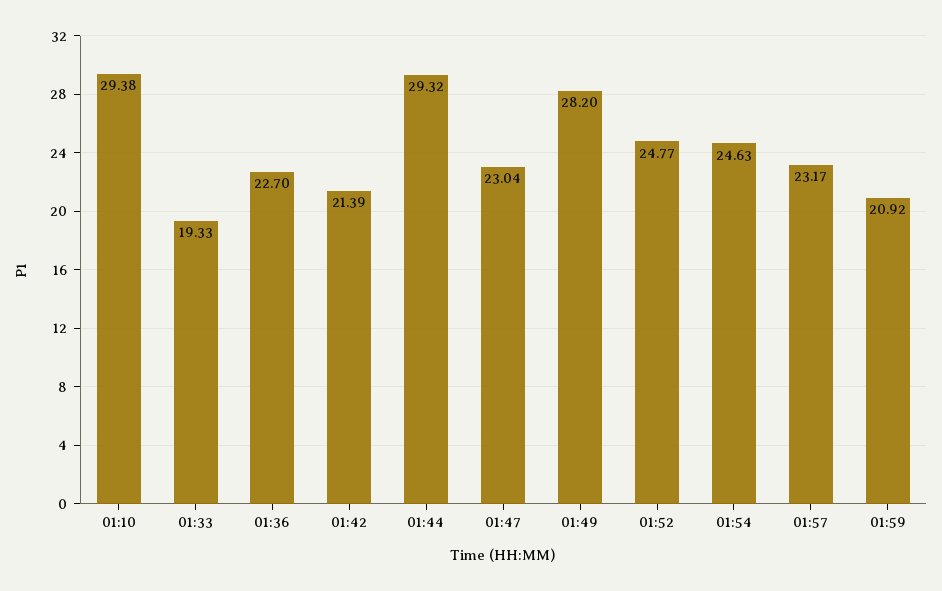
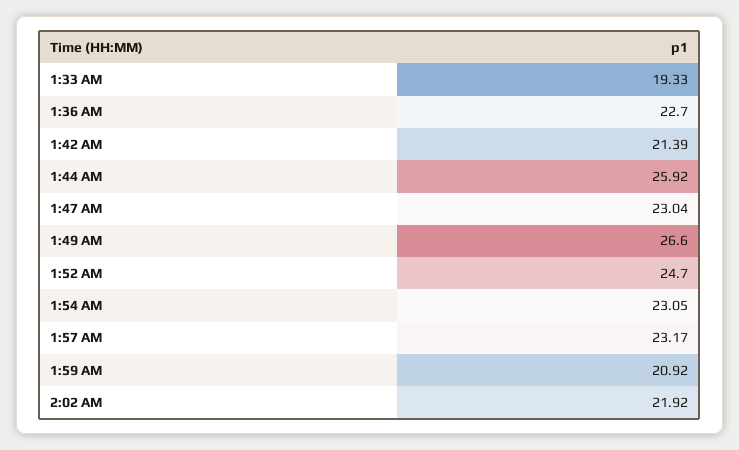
01:10: 29.38 -> none
01:44: 29.32 -> 25.92
01:49: 28.2 -> 26.6
01:52: 24.77 -> 24.7
01:54: 24.63 -> 23.05
2:02 AM: none -> 21.92

